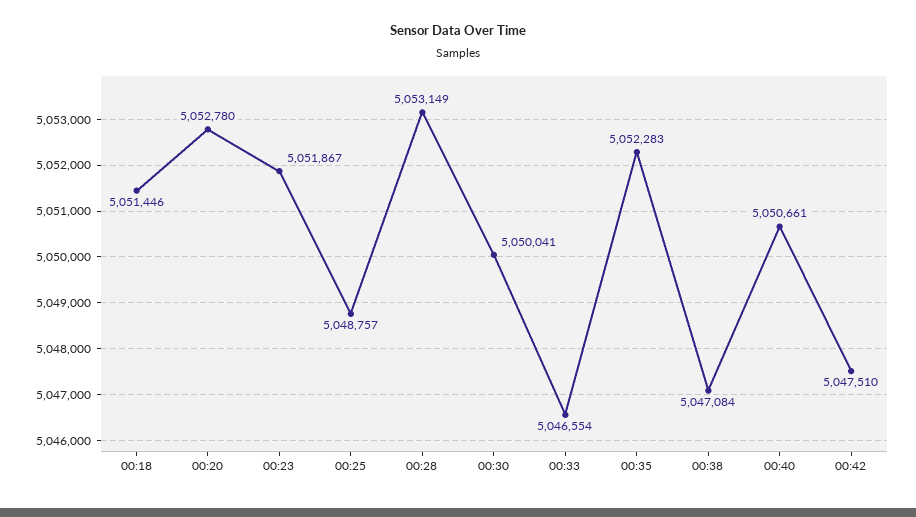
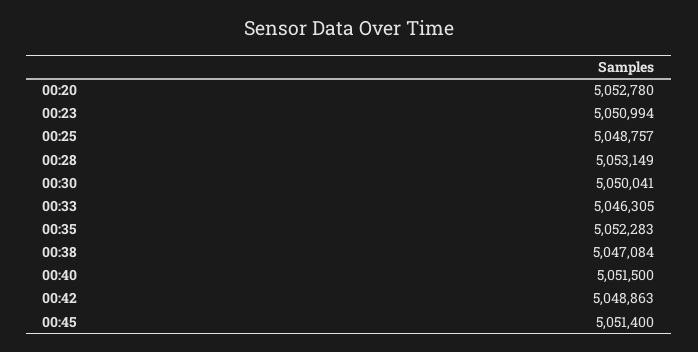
00:18: 5051446 -> none
00:23: 5051867 -> 5050994
00:33: 5046554 -> 5046305
00:40: 5050661 -> 5051500
00:42: 5047510 -> 5048863
00:45: none -> 5051400

